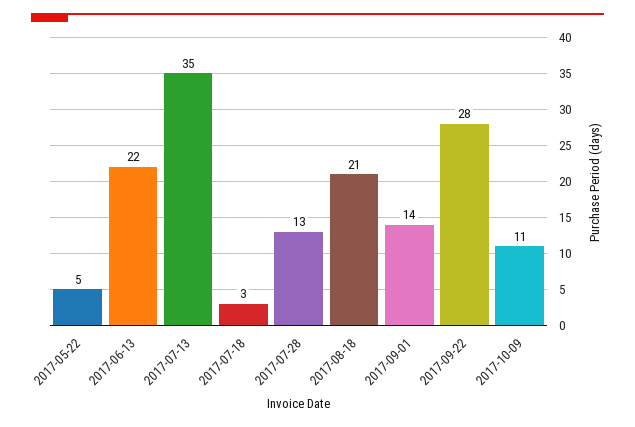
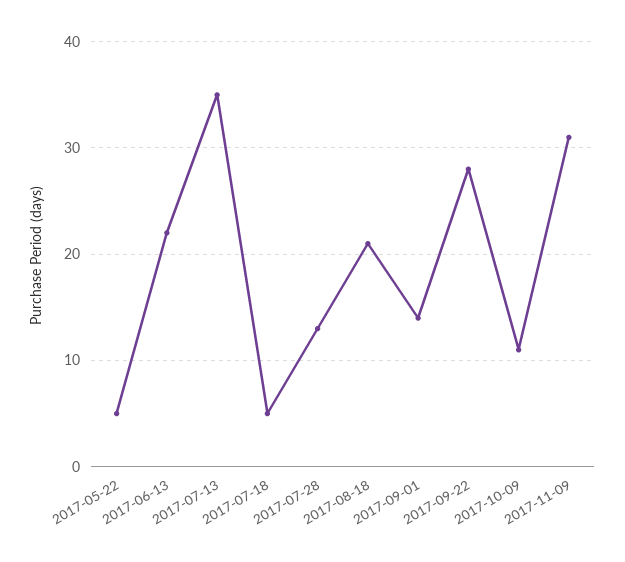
2017-07-18: 3 -> 5
2017-11-09: none -> 31

